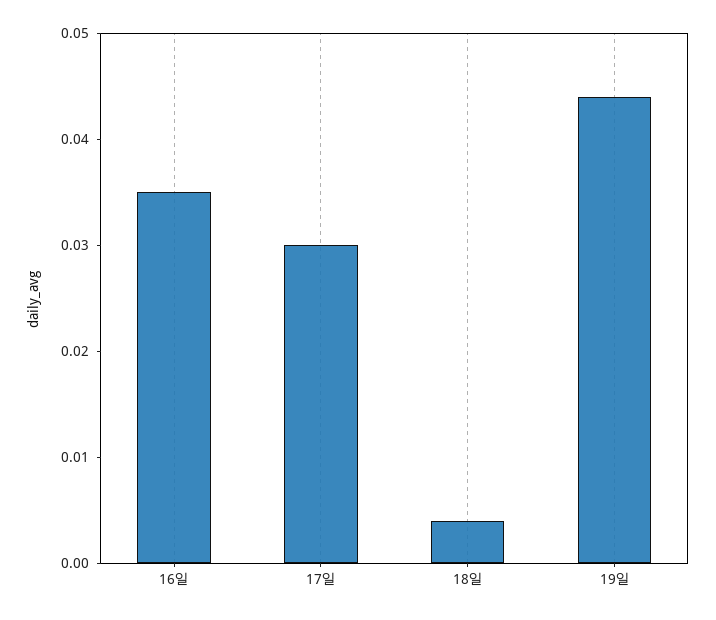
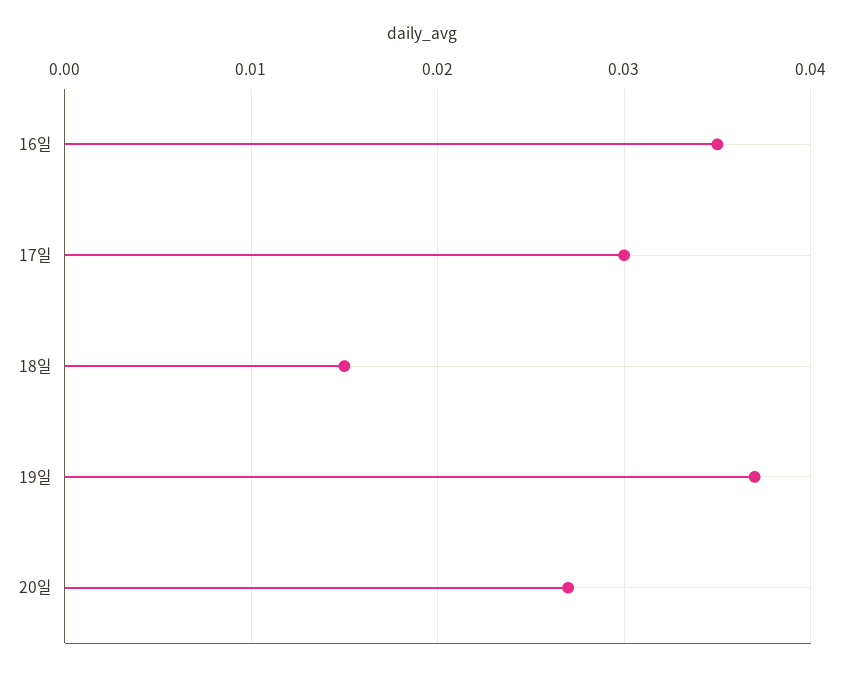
18일: 0.004 -> 0.015
19일: 0.044 -> 0.037
20일: none -> 0.027

